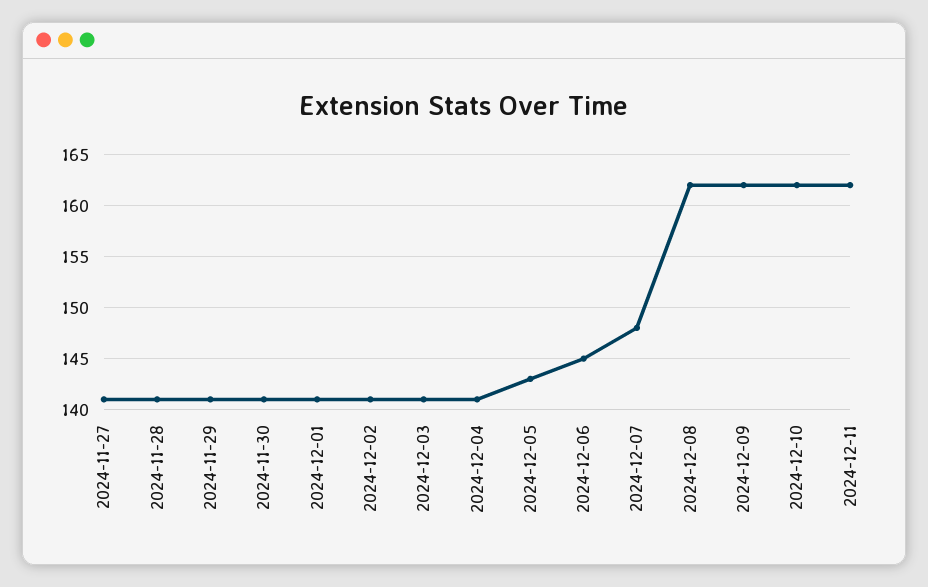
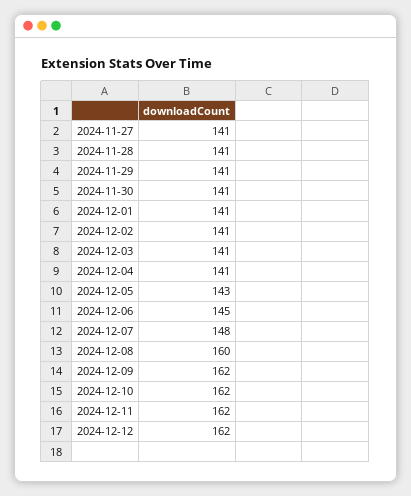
2024-12-08: 162 -> 160
2024-12-12: none -> 162

